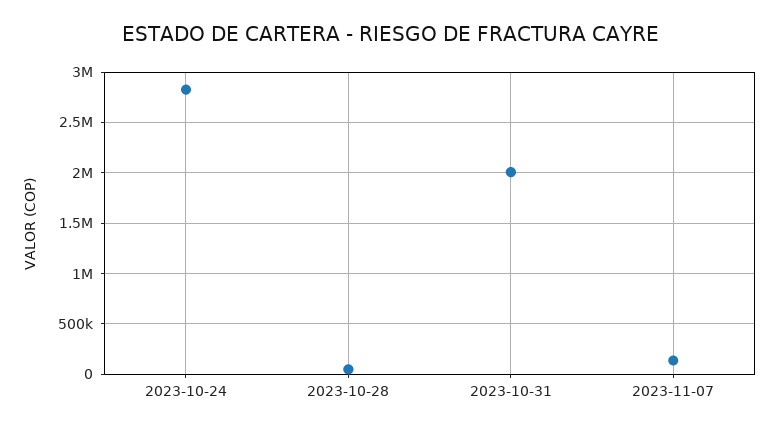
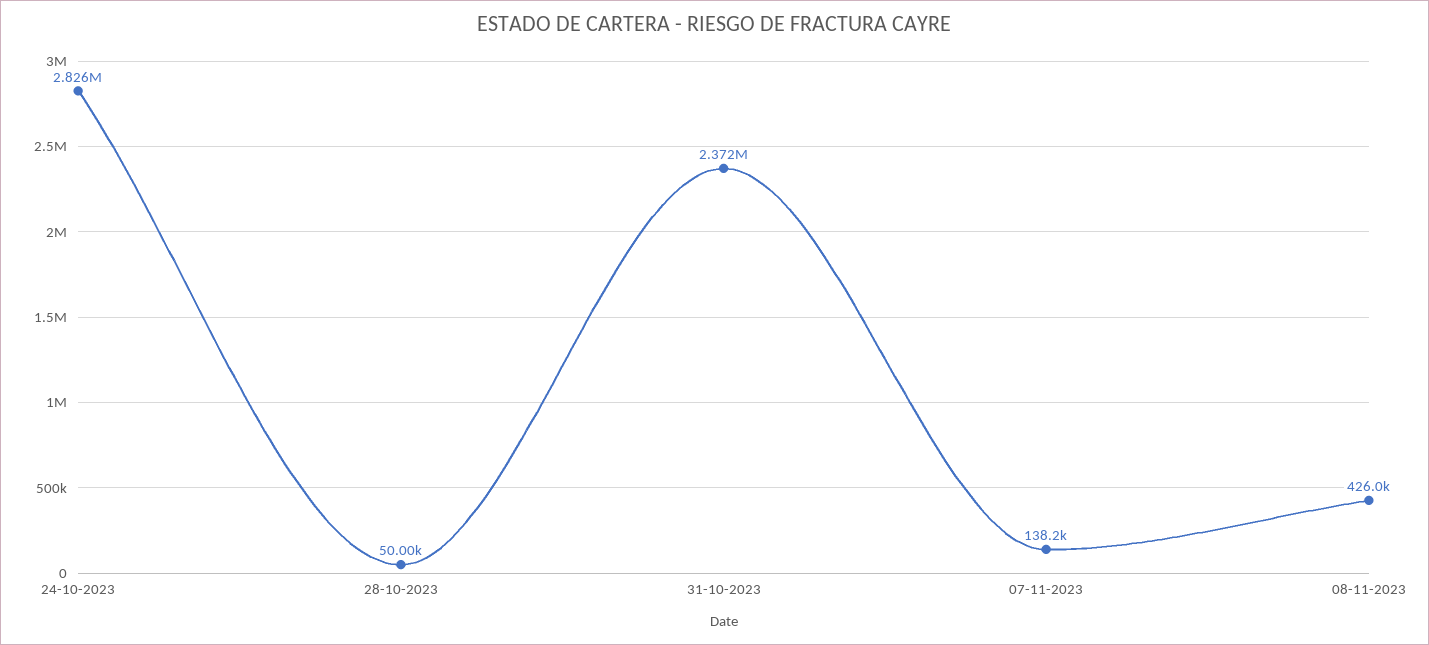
2023-10-31: 2000000 -> 2372000
08-11-2023: none -> 426000

